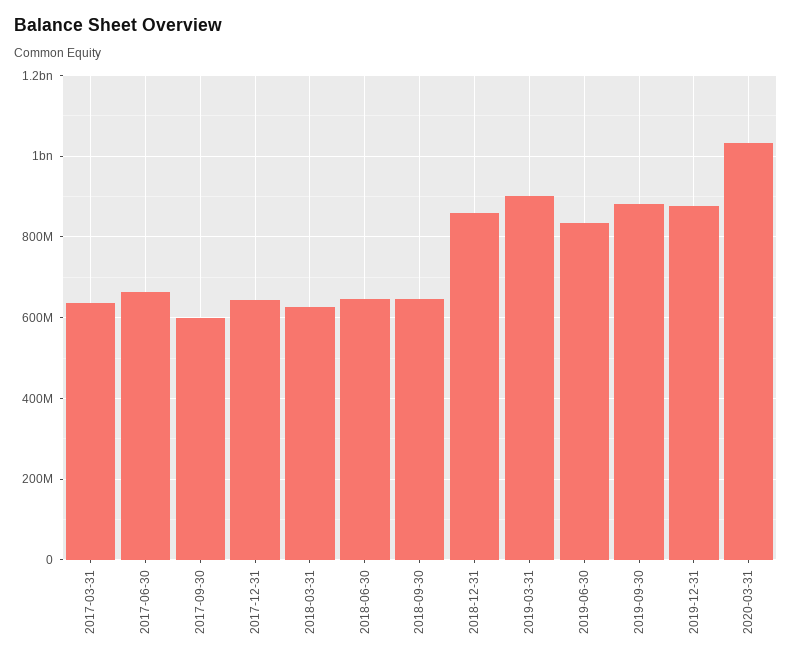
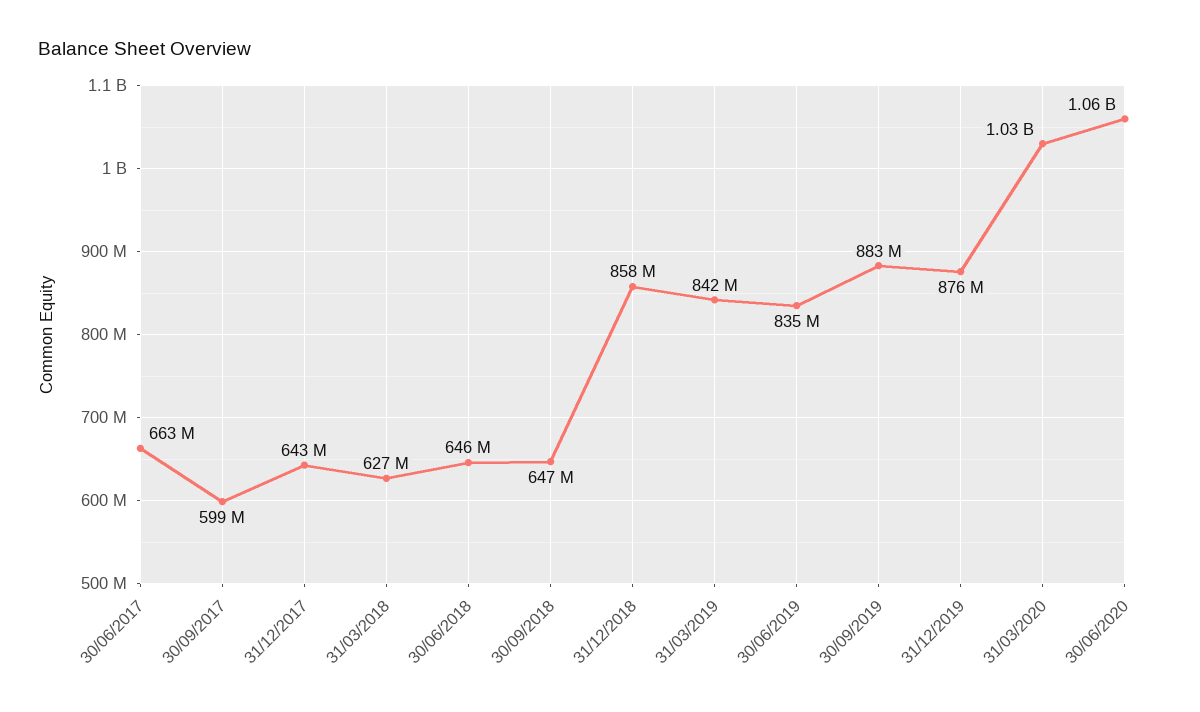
2017-03-31: 640000000 -> none
2019-03-31: 900000000 -> 842000000
30/06/2020: none -> 1060000000

